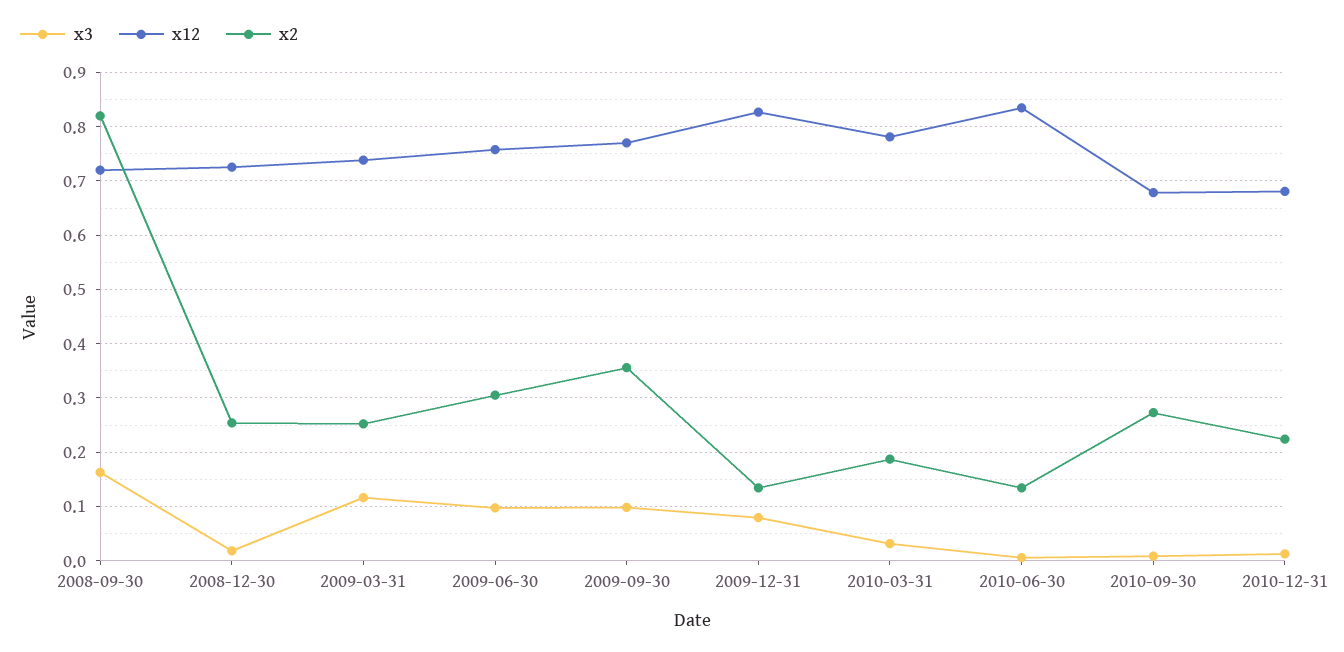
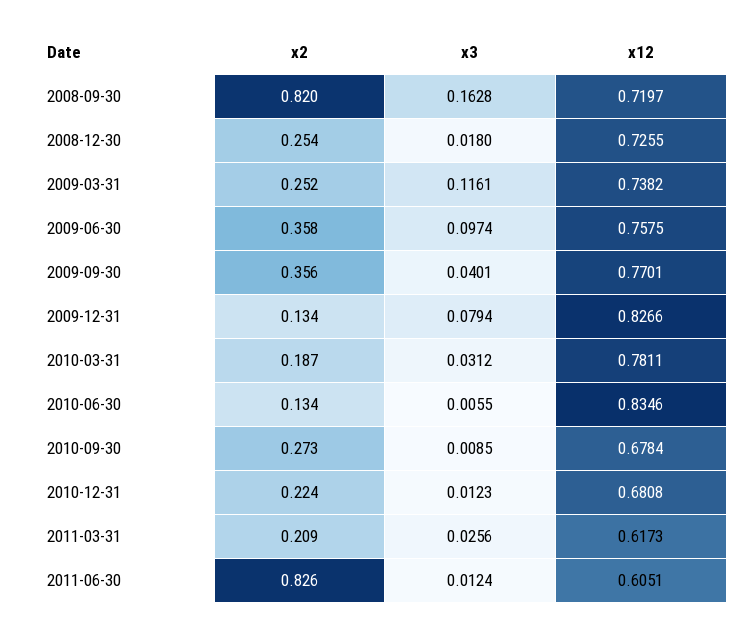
x2, 2009-06-30: 0.3 -> 0.358
x3, 2009-09-30: 0.1 -> 0.0401
x2, 2011-03-31: none -> 0.209
x3, 2011-03-31: none -> 0.0256
x12, 2011-03-31: none -> 0.6173
x2, 2011-06-30: none -> 0.826
x3, 2011-06-30: none -> 0.0124
x12, 2011-06-30: none -> 0.6051

